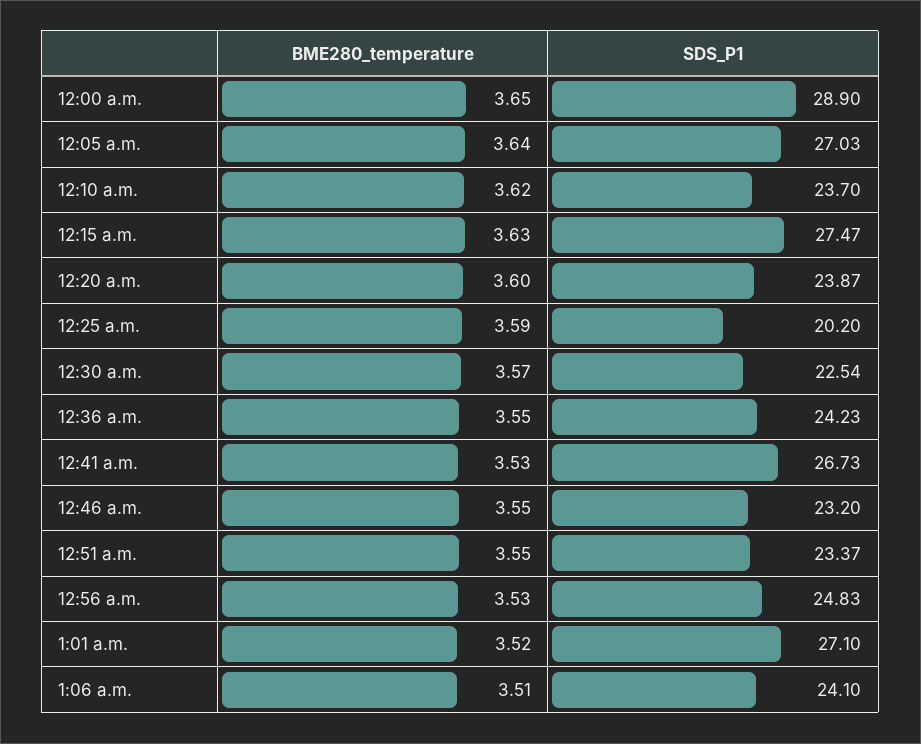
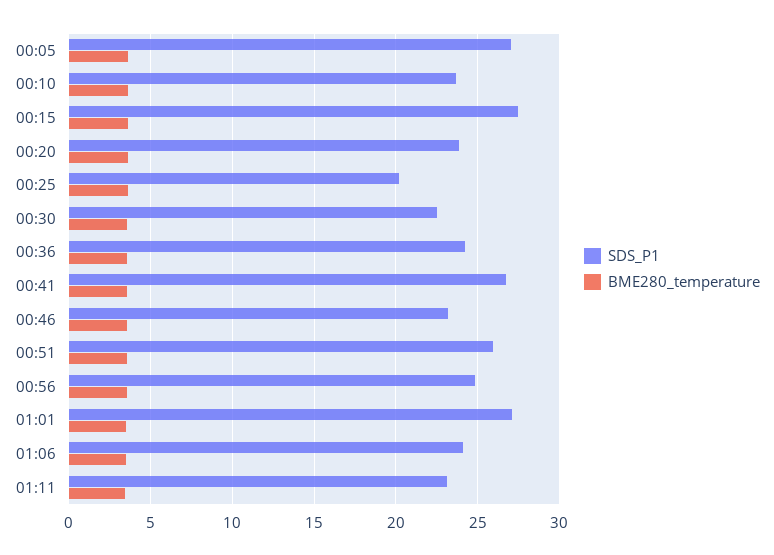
BME280_temperature, 12:00 a.m.: 3.65 -> none
SDS_P1, 12:00 a.m.: 28.9 -> none
SDS_P1, 12:51 a.m.: 23.37 -> 26
SDS_P1, 01:11: none -> 23
BME280_temperature, 01:11: none -> 3.5

